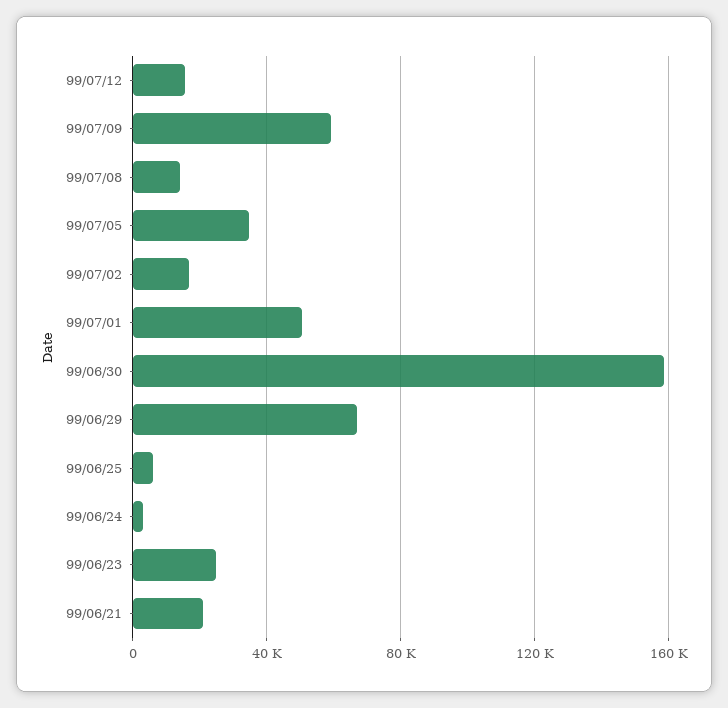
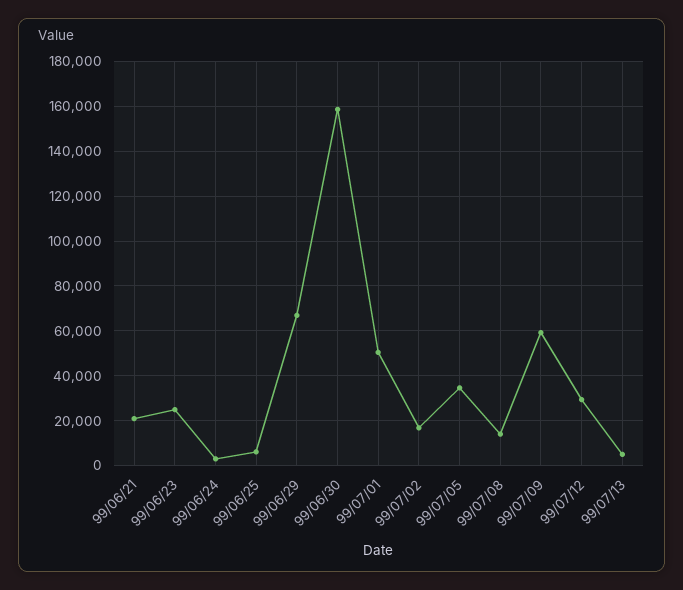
99/07/12: 15000 -> 30000
99/07/13: none -> 5000

